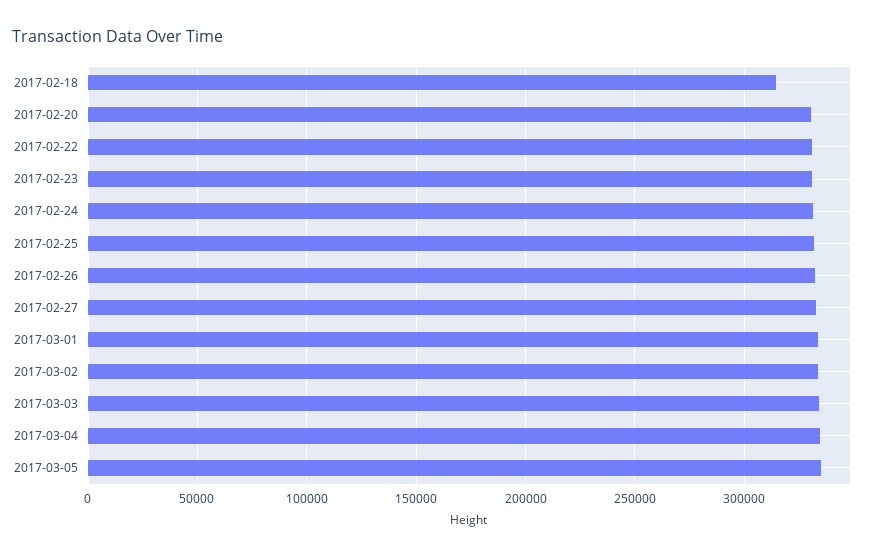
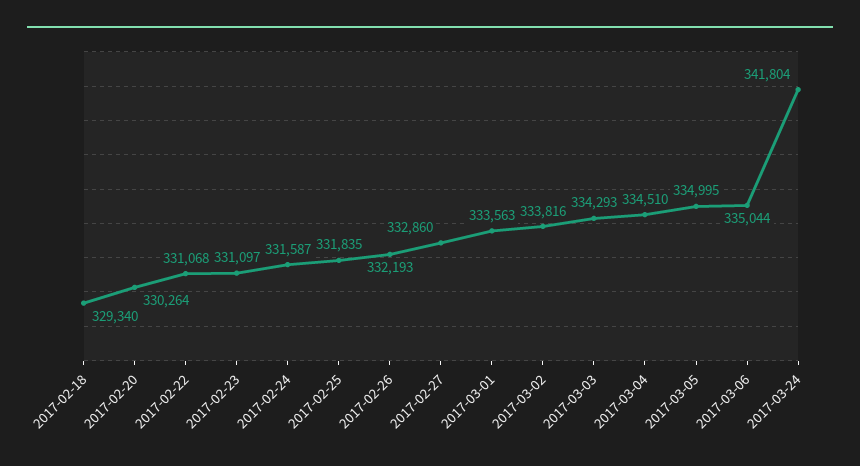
2017-02-18: 315000 -> 329340
2017-03-06: none -> 335044
2017-03-24: none -> 341804

